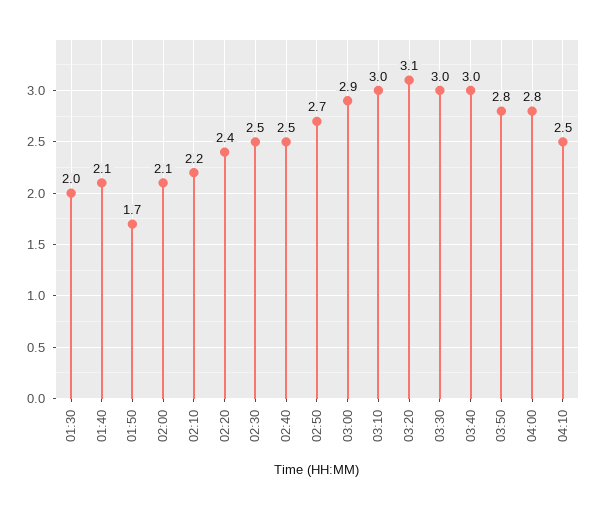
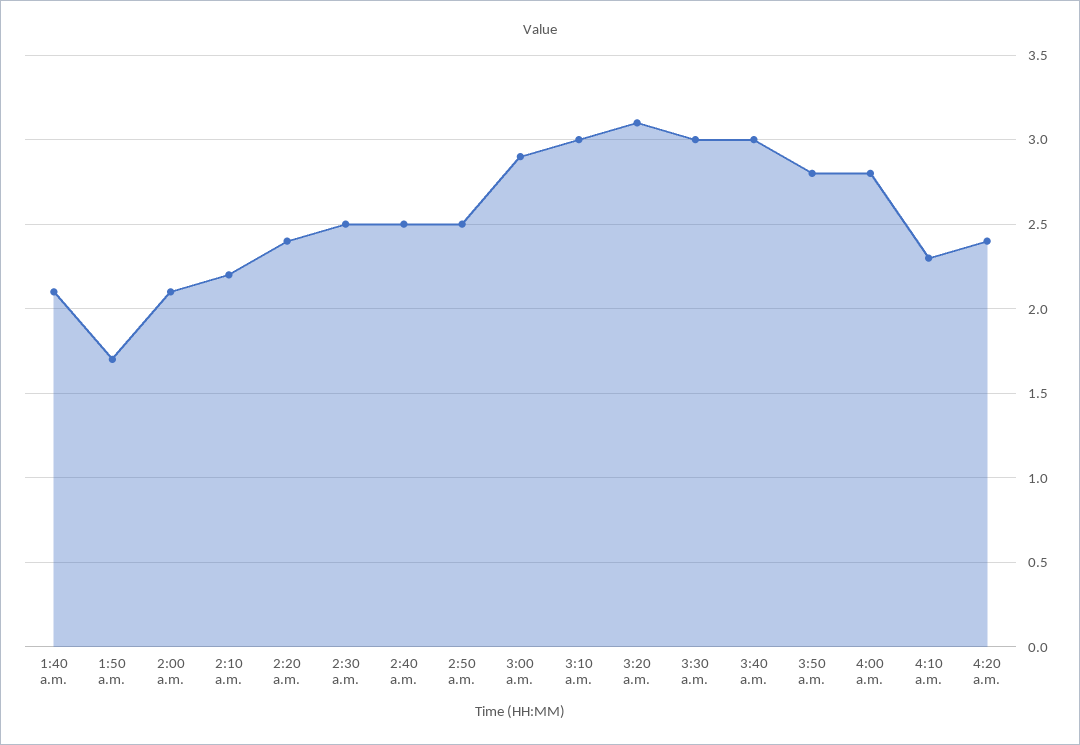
01:30: 2 -> none
02:50: 2.7 -> 2.5
04:10: 2.5 -> 2.3
4:20 a.m.: none -> 2.4

